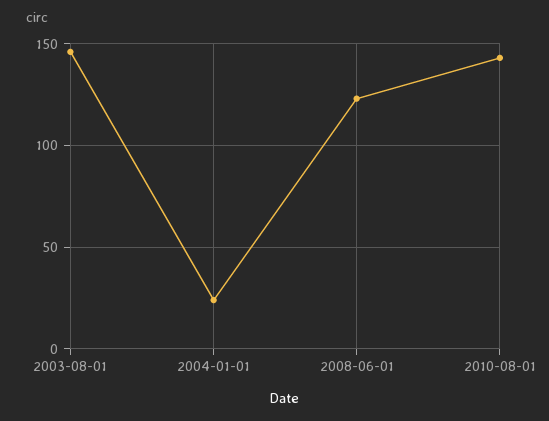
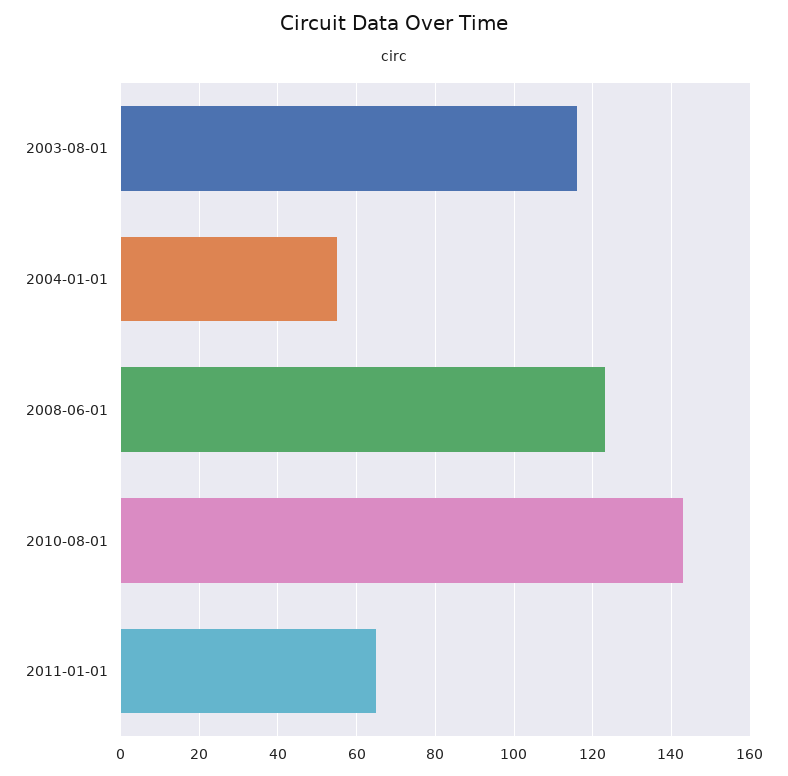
2003-08-01: 145 -> 115
2004-01-01: 25 -> 55
2011-01-01: none -> 65

